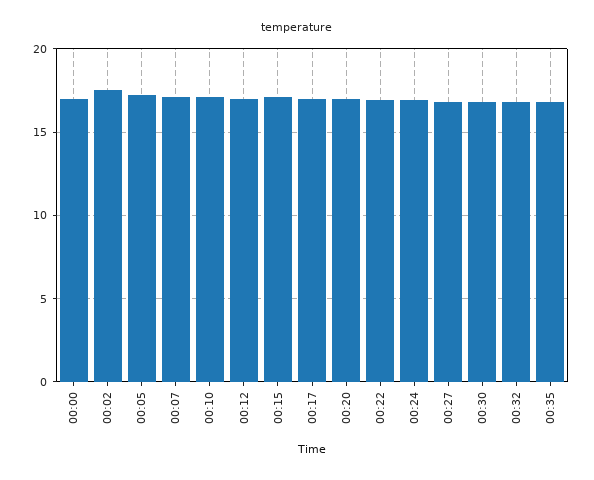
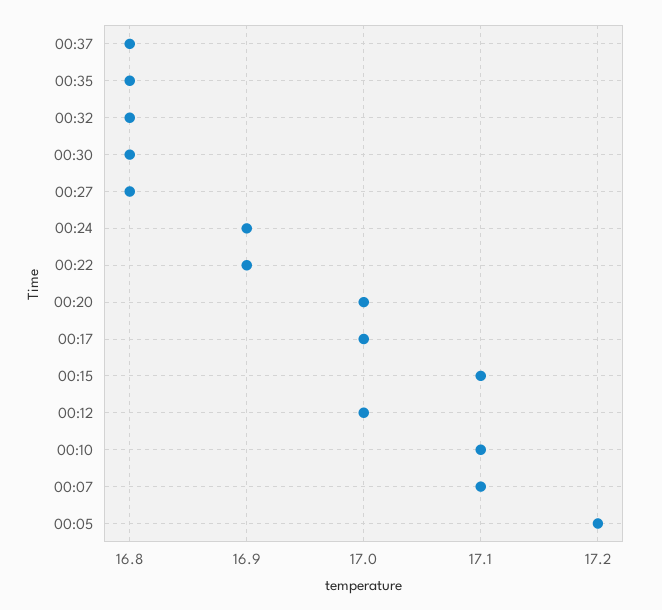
00:00: 17 -> none
00:02: 17.5 -> none
00:37: none -> 16.8

